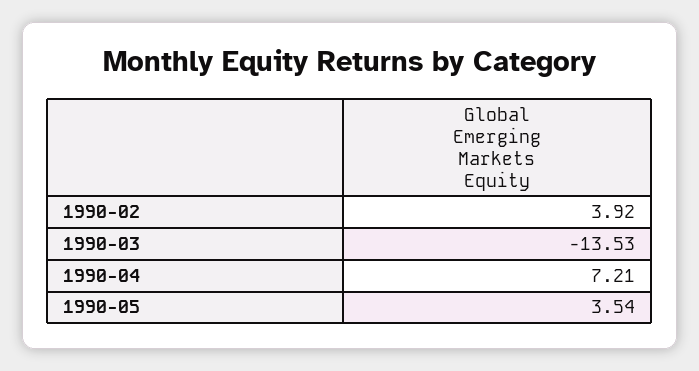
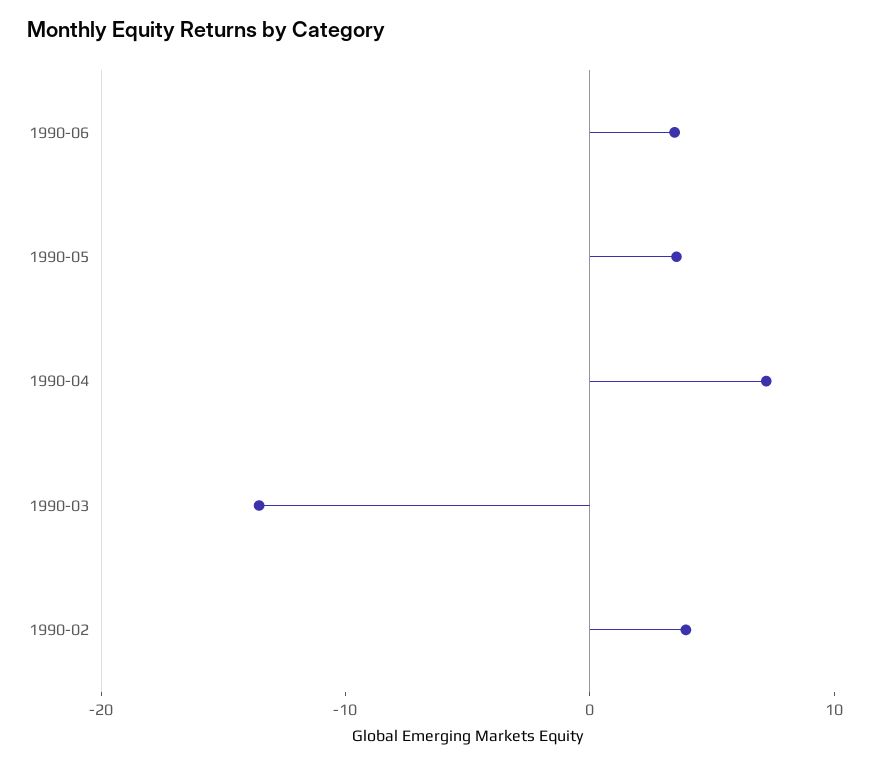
1990-06: none -> 4

